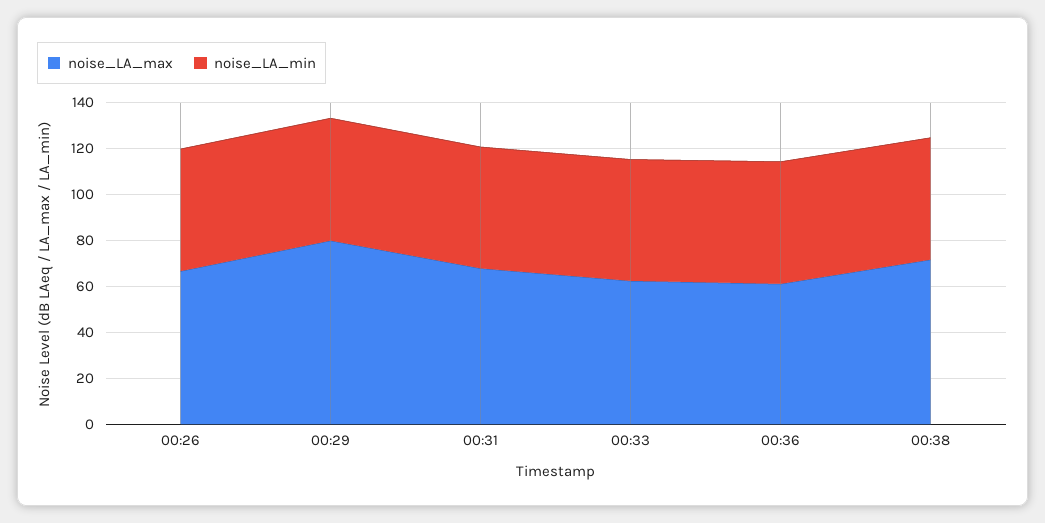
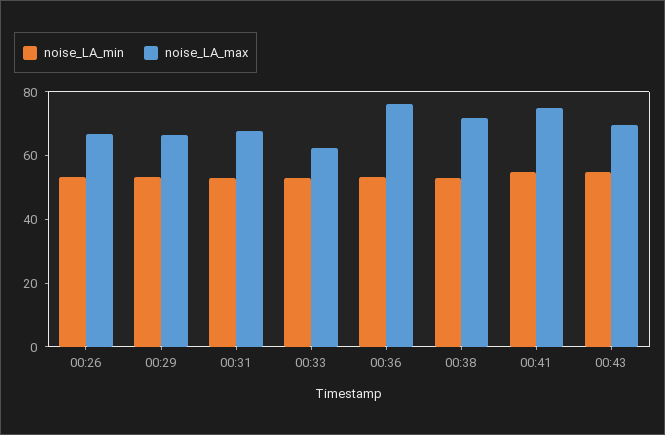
noise_LA_max, 00:29: 80 -> 65
noise_LA_max, 00:36: 60 -> 75
noise_LA_min, 00:41: none -> 55
noise_LA_max, 00:41: none -> 75
noise_LA_min, 00:43: none -> 55
noise_LA_max, 00:43: none -> 70

